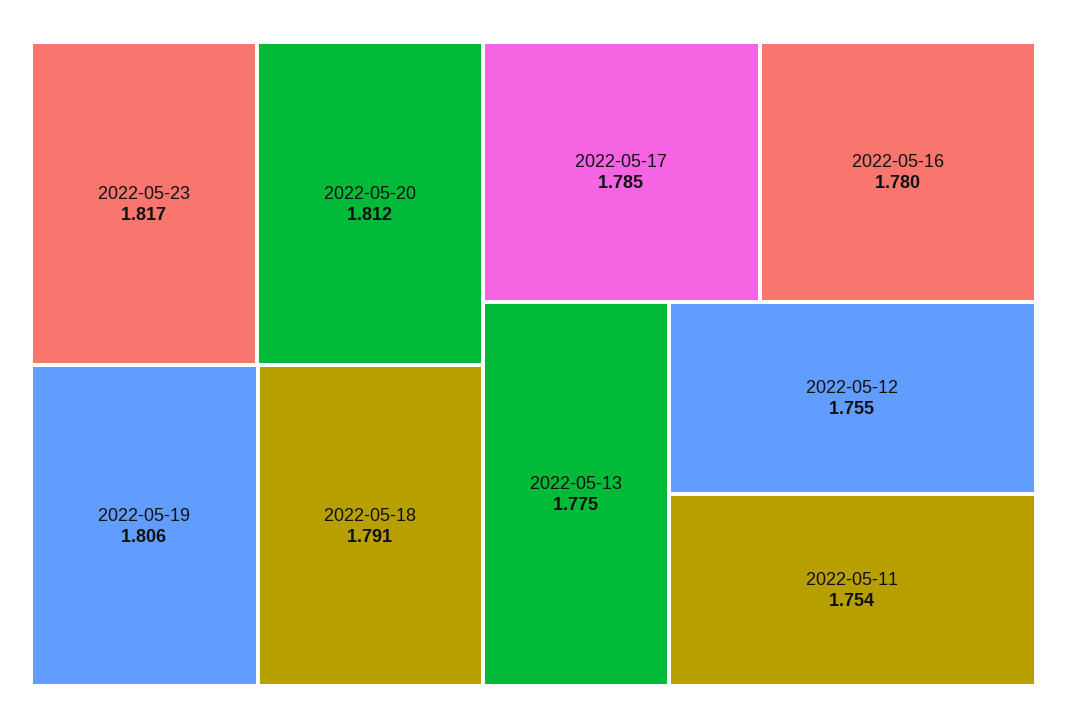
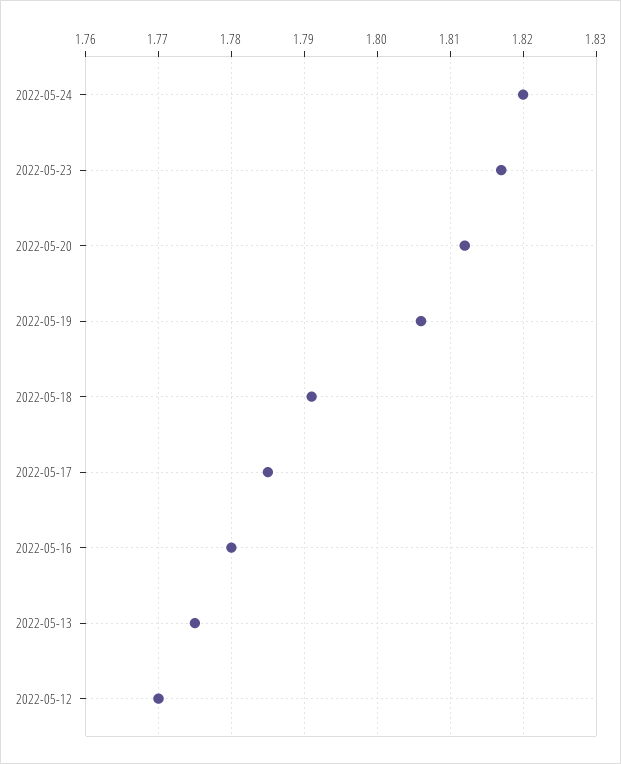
2022-05-12: 1.755 -> 1.77
2022-05-11: 1.754 -> none
2022-05-24: none -> 1.82

